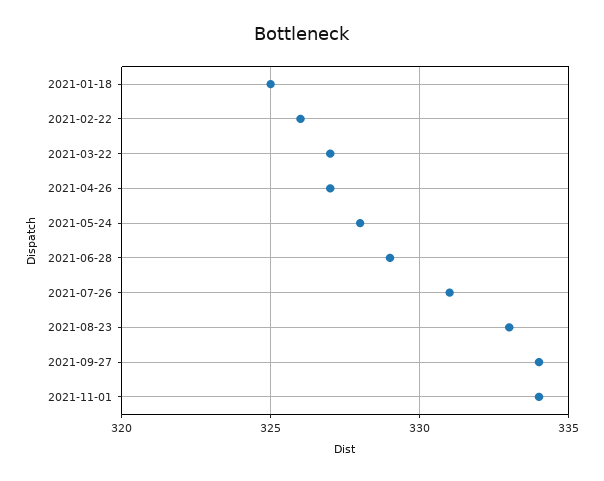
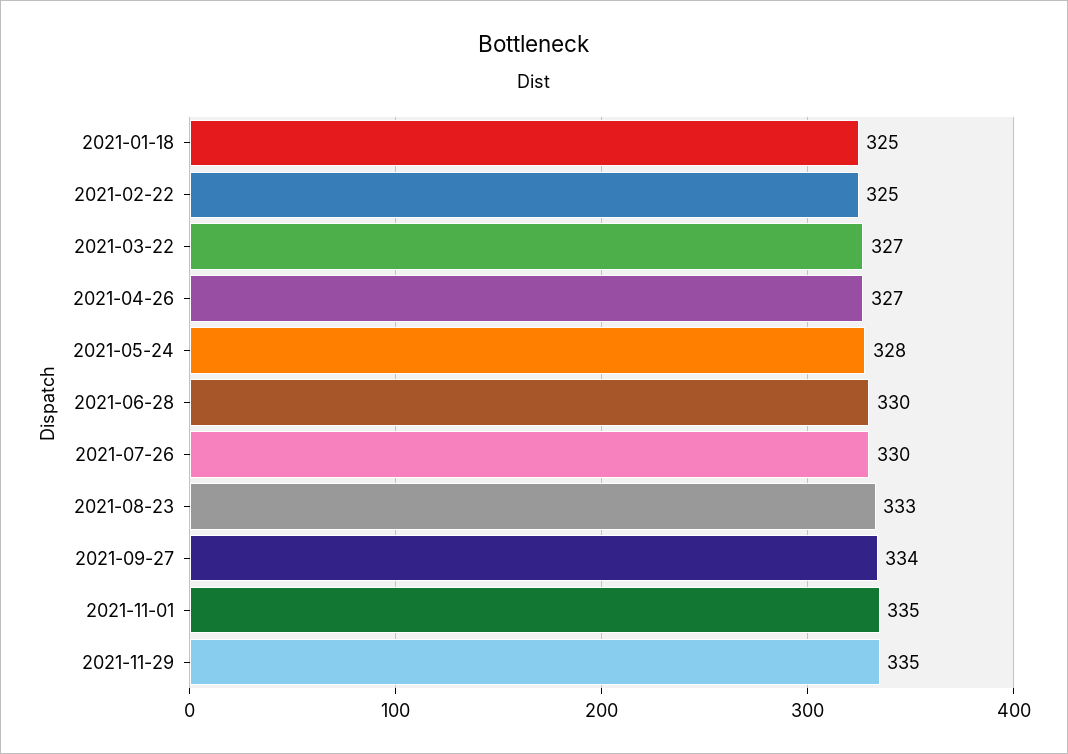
2021-02-22: 326 -> 325
2021-06-28: 329 -> 330
2021-07-26: 331 -> 330
2021-11-01: 334 -> 335
2021-11-29: none -> 335

